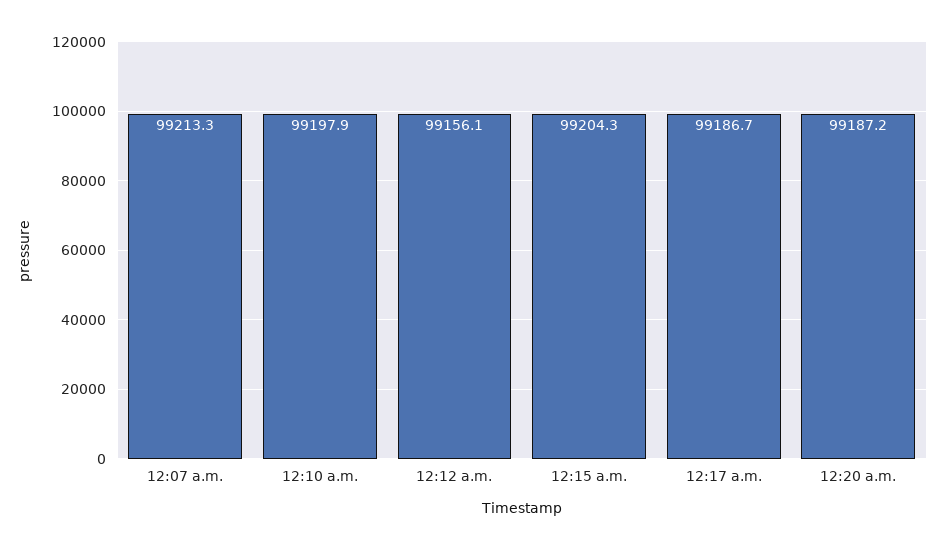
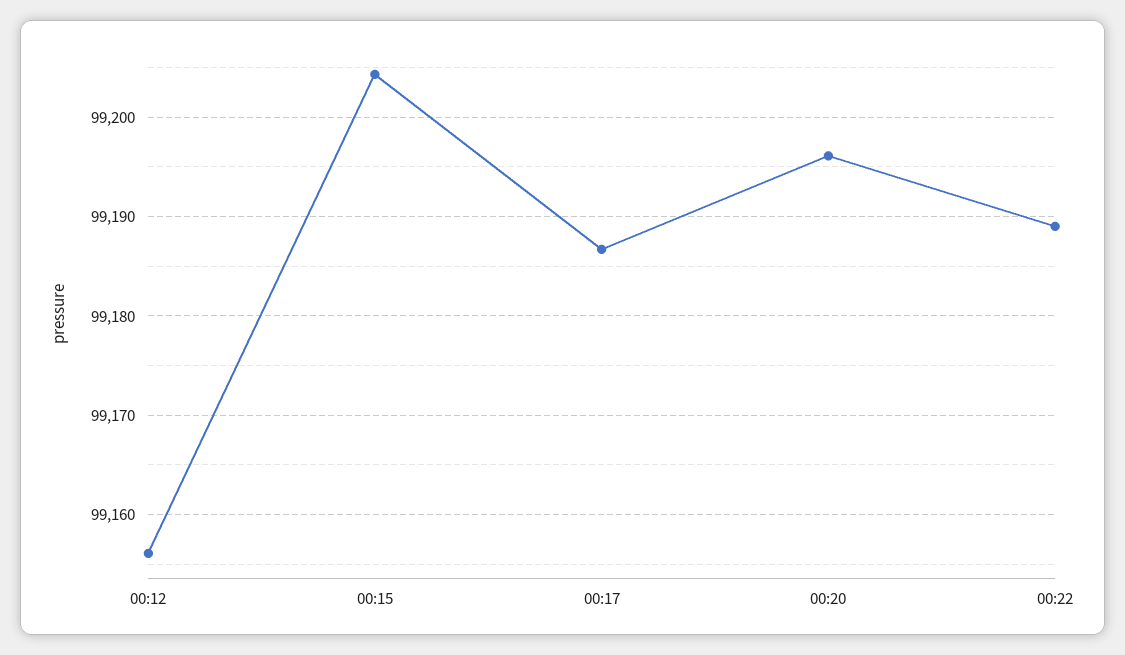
12:07 a.m.: 99213.3 -> none
12:10 a.m.: 99197.9 -> none
12:20 a.m.: 99187.2 -> 99196
00:22: none -> 99189

